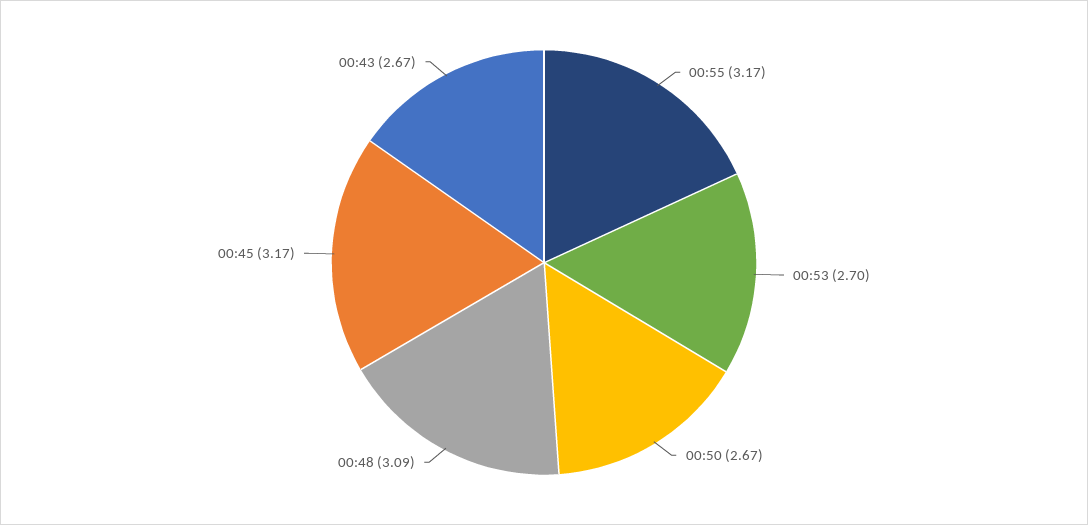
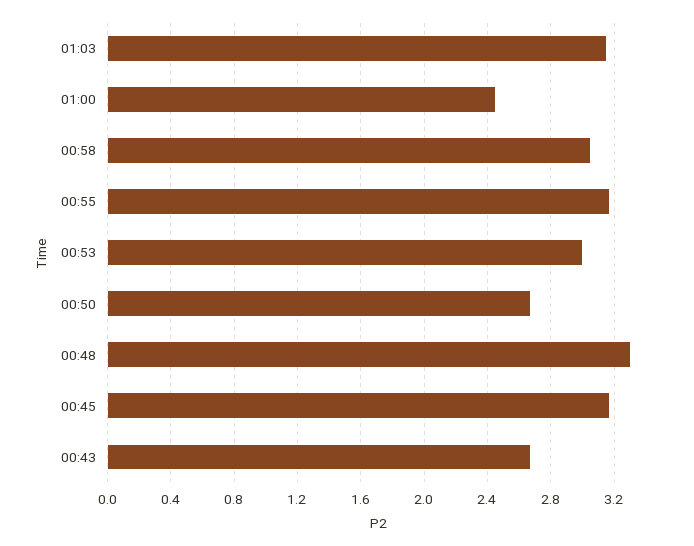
00:53: 2.7 -> 3
00:48: 3.09 -> 3.3
01:03: none -> 3.15
01:00: none -> 2.45
00:58: none -> 3.05

